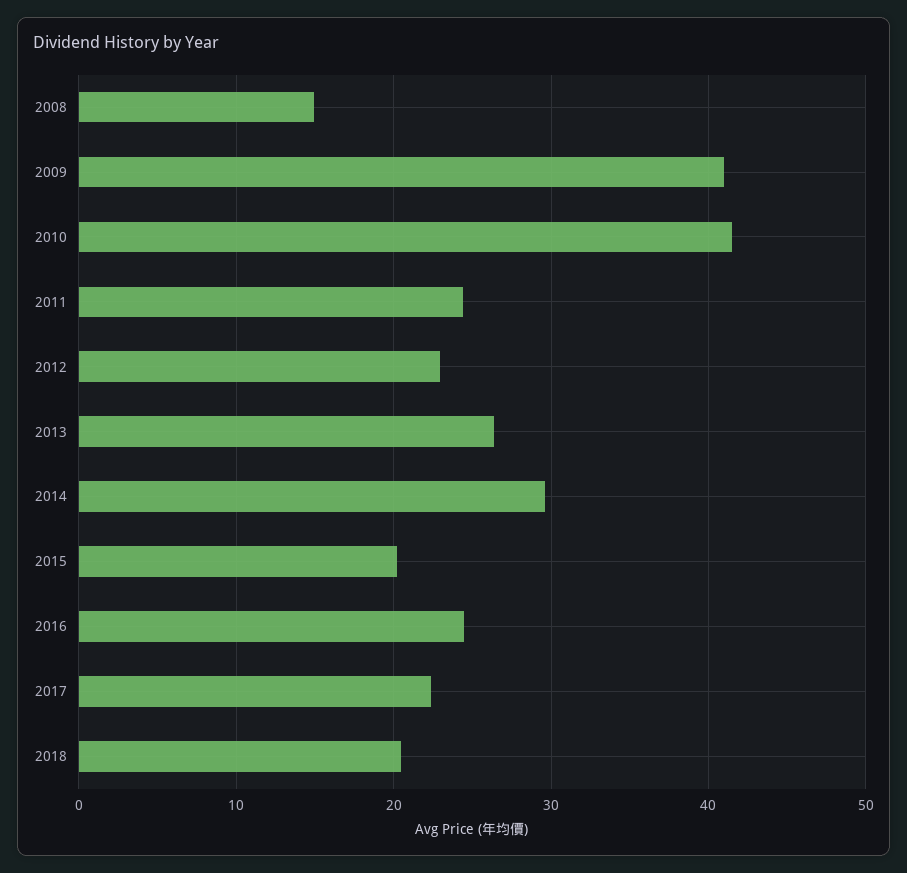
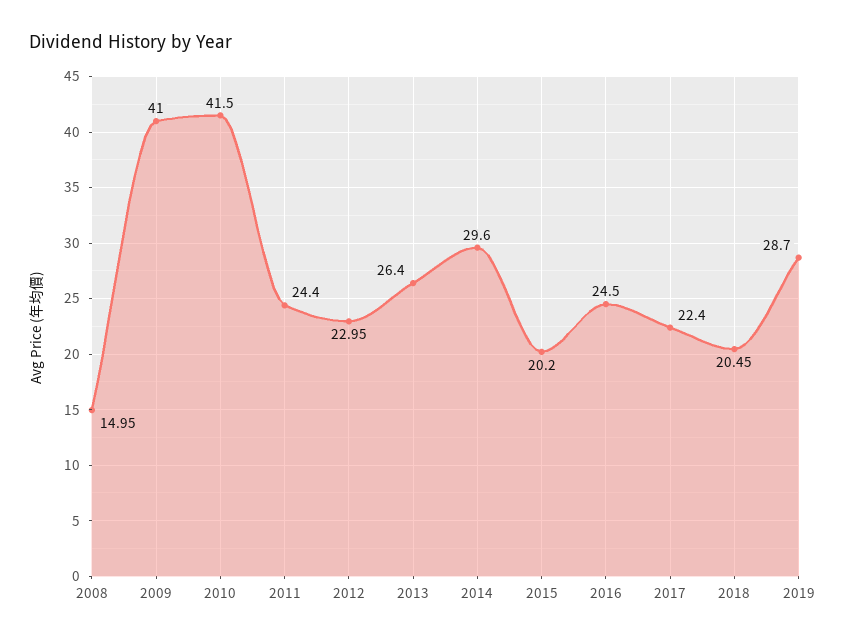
2019: none -> 28.7

